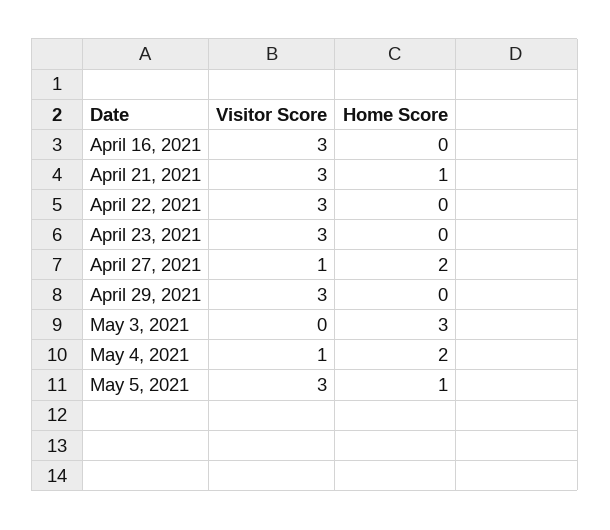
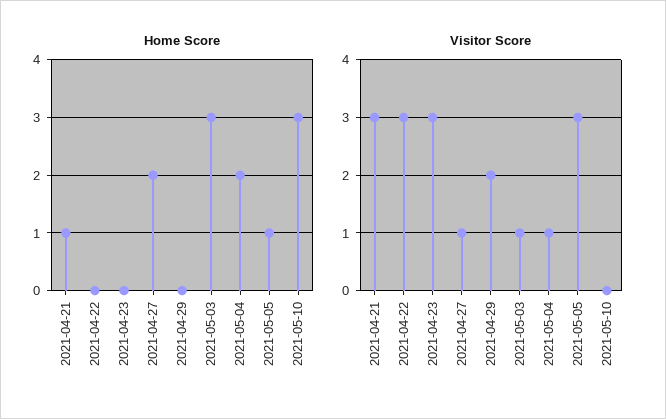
Visitor Score, April 16, 2021: 3 -> none
Home Score, April 16, 2021: 0 -> none
Visitor Score, April 29, 2021: 3 -> 2
Visitor Score, May 3, 2021: 0 -> 1
Home Score, 2021-05-10: none -> 3
Visitor Score, 2021-05-10: none -> 0

